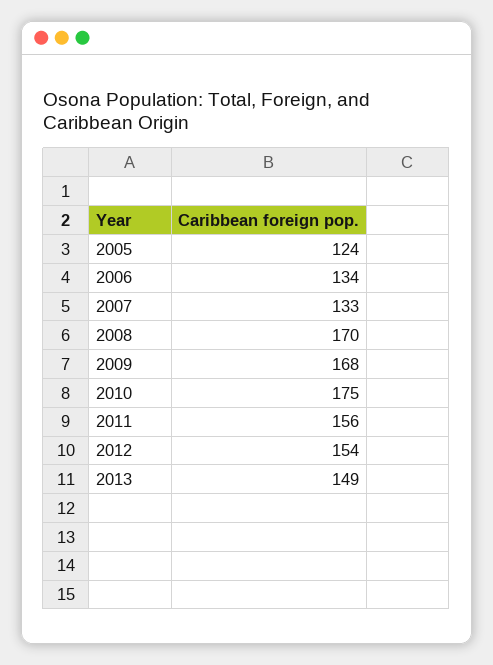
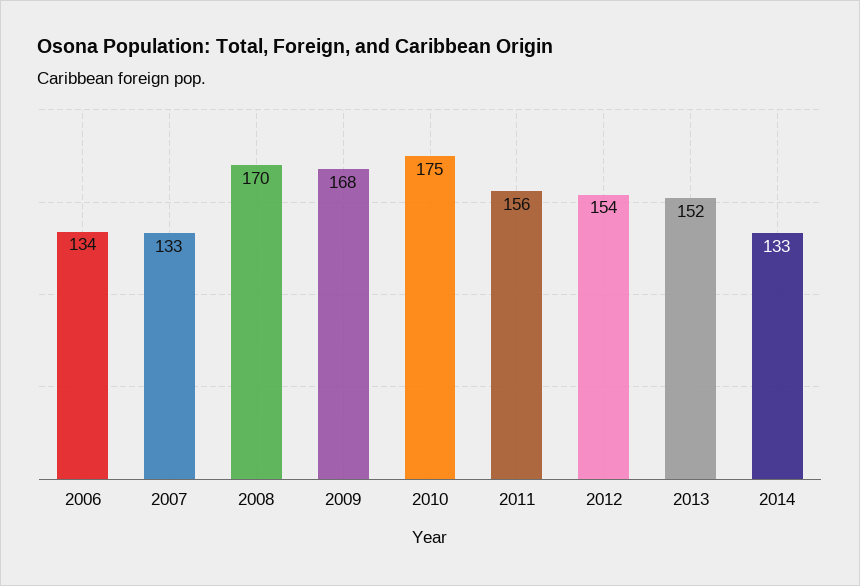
2005: 124 -> none
2013: 149 -> 152
2014: none -> 133

